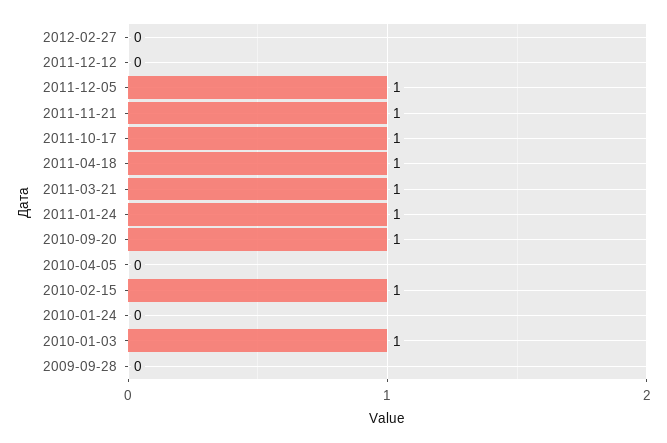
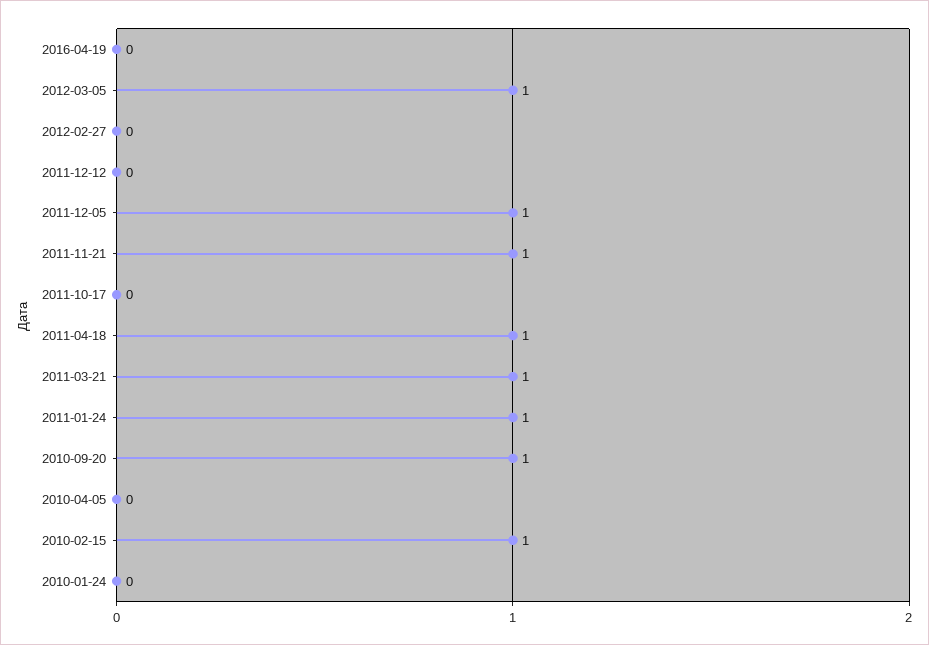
2011-10-17: 1 -> 0
2010-01-03: 1 -> none
2009-09-28: 0 -> none
2016-04-19: none -> 0
2012-03-05: none -> 1

